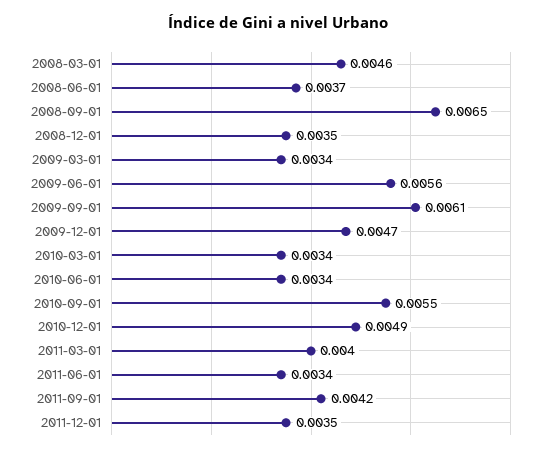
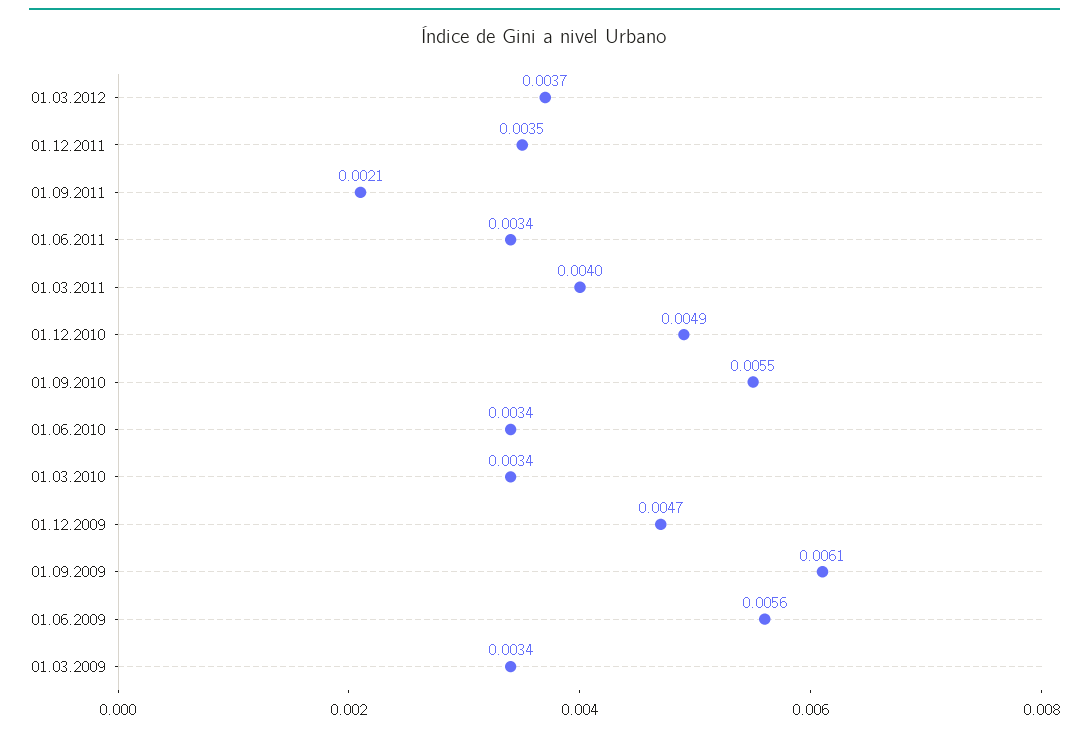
2008-03-01: 0.0046 -> none
2008-06-01: 0.0037 -> none
2008-09-01: 0.0065 -> none
2008-12-01: 0.0035 -> none
2011-09-01: 0.0042 -> 0.0021
01.03.2012: none -> 0.0037

